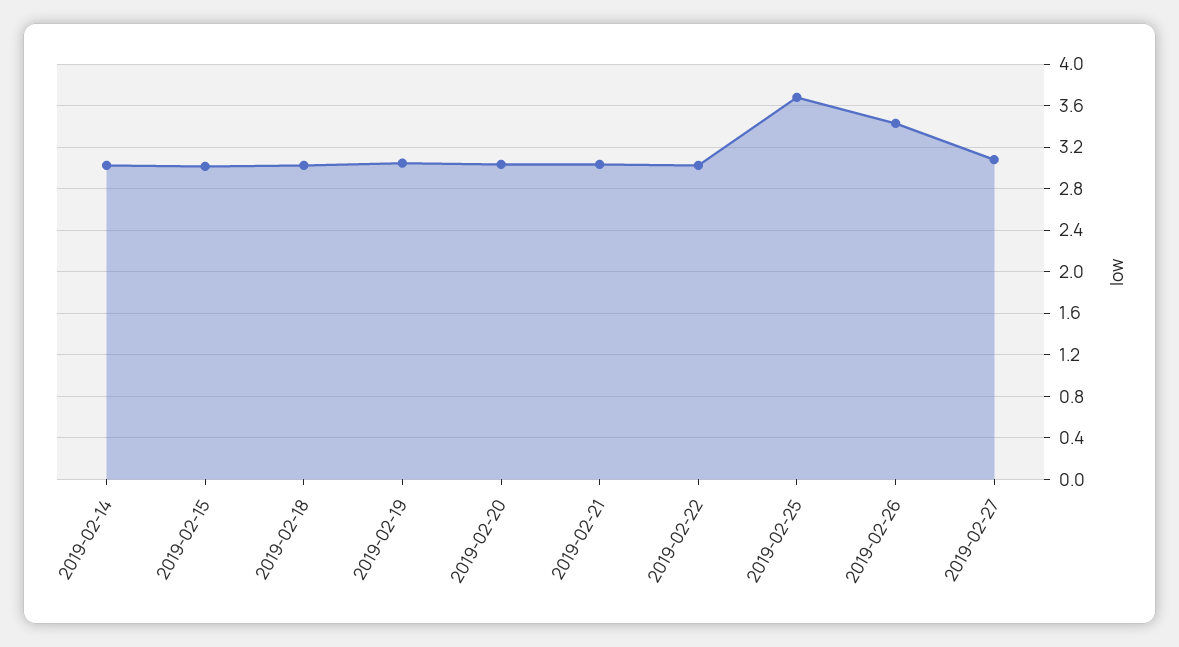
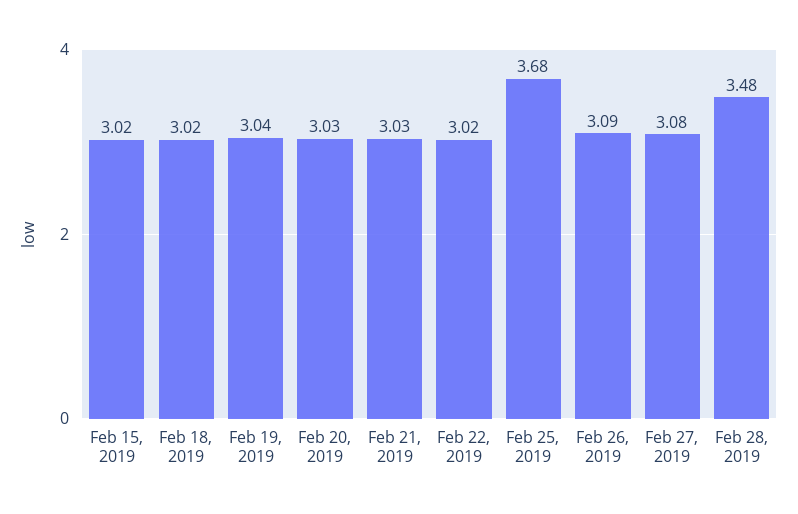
2019-02-14: 3 -> none
2019-02-26: 3.4 -> 3.09
Feb 28, 2019: none -> 3.48

